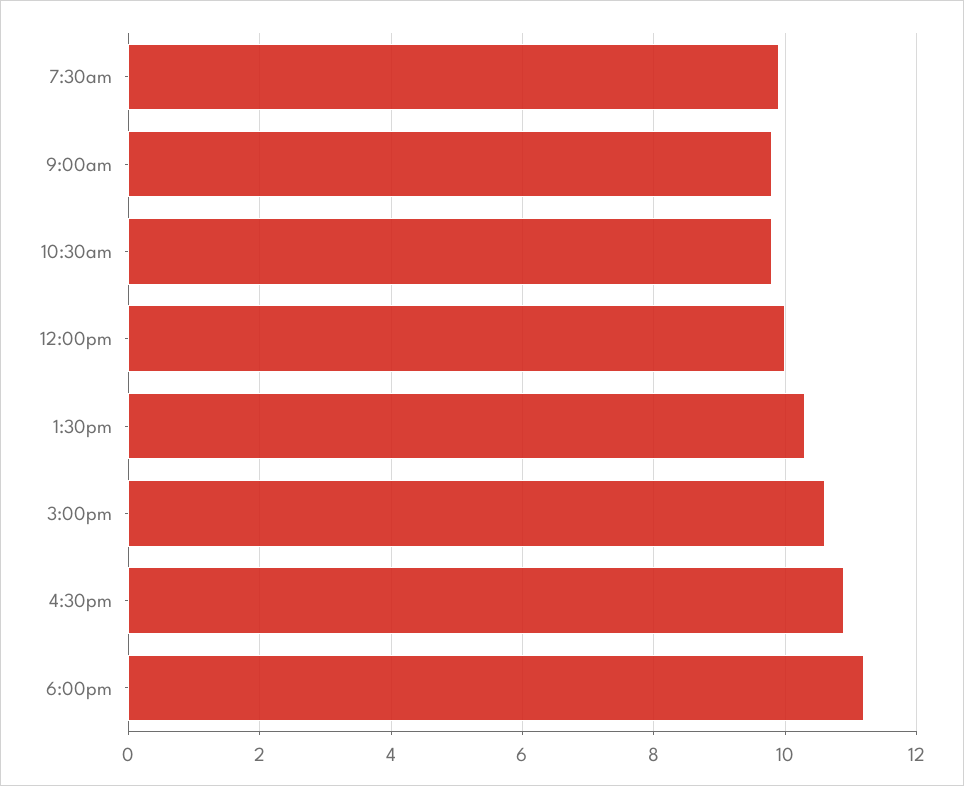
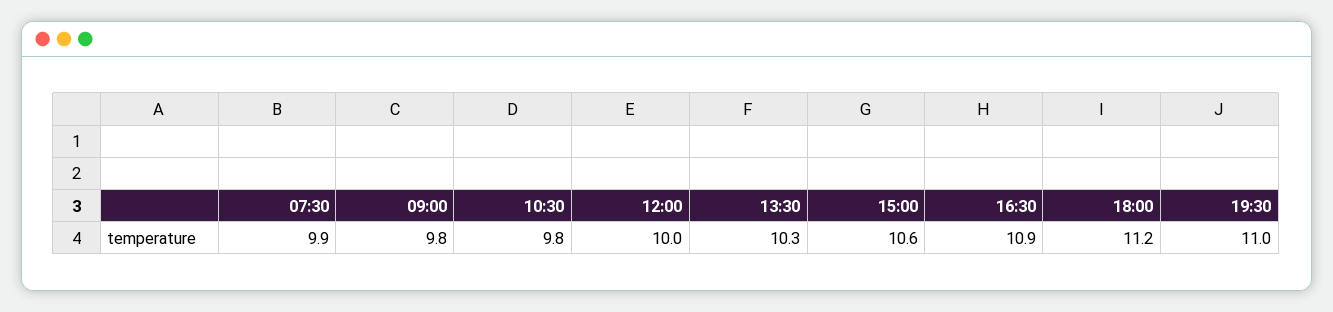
19:30: none -> 11

